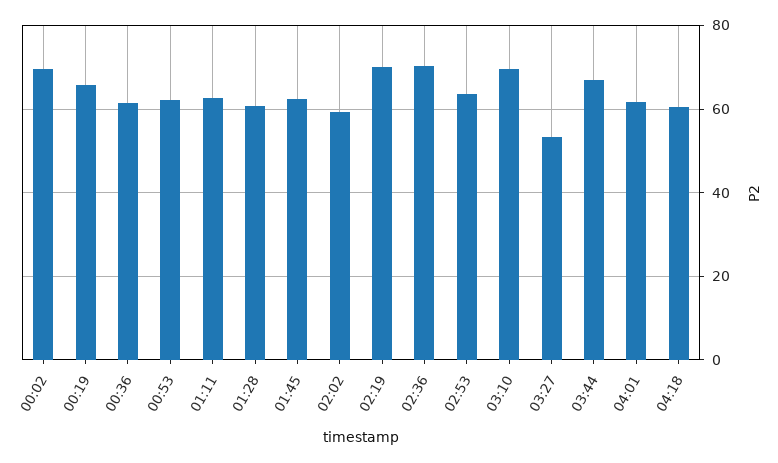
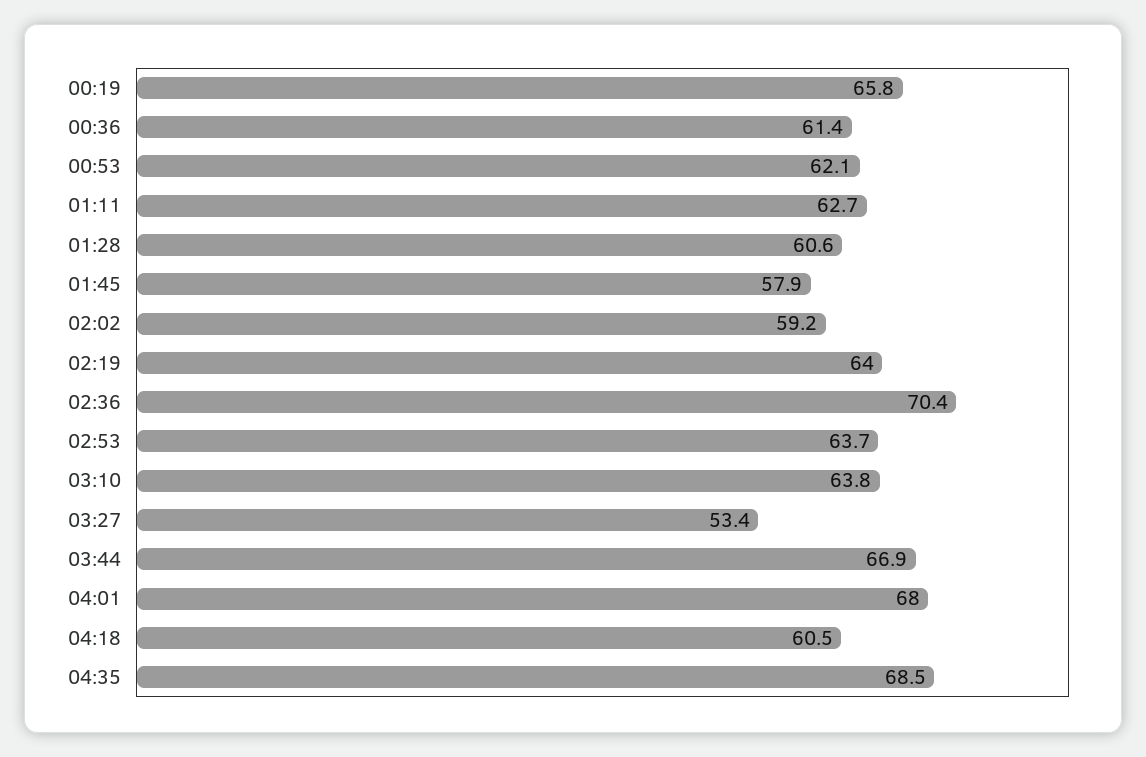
00:02: 70 -> none
01:45: 62 -> 57.9
02:19: 70 -> 64
03:10: 70 -> 63.8
04:01: 62 -> 68
04:35: none -> 68.5

